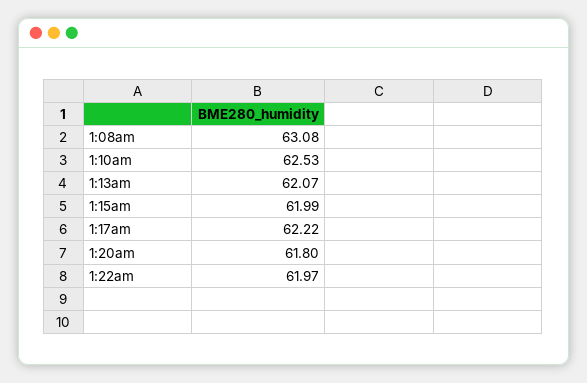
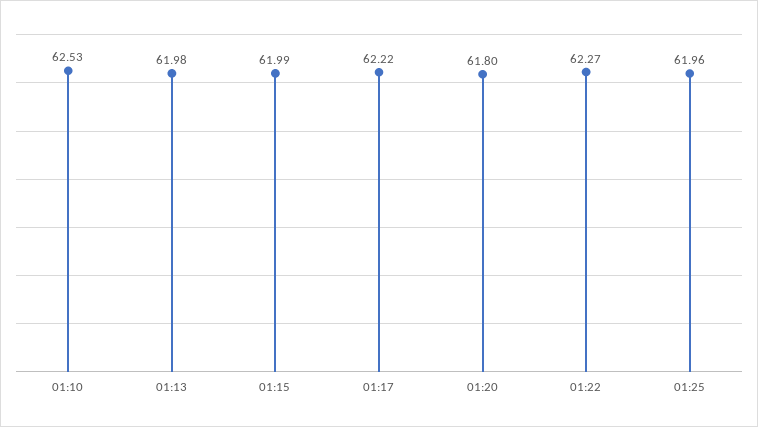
1:08am: 63.08 -> none
1:13am: 62.07 -> 61.98
1:22am: 61.97 -> 62.27
01:25: none -> 61.96

